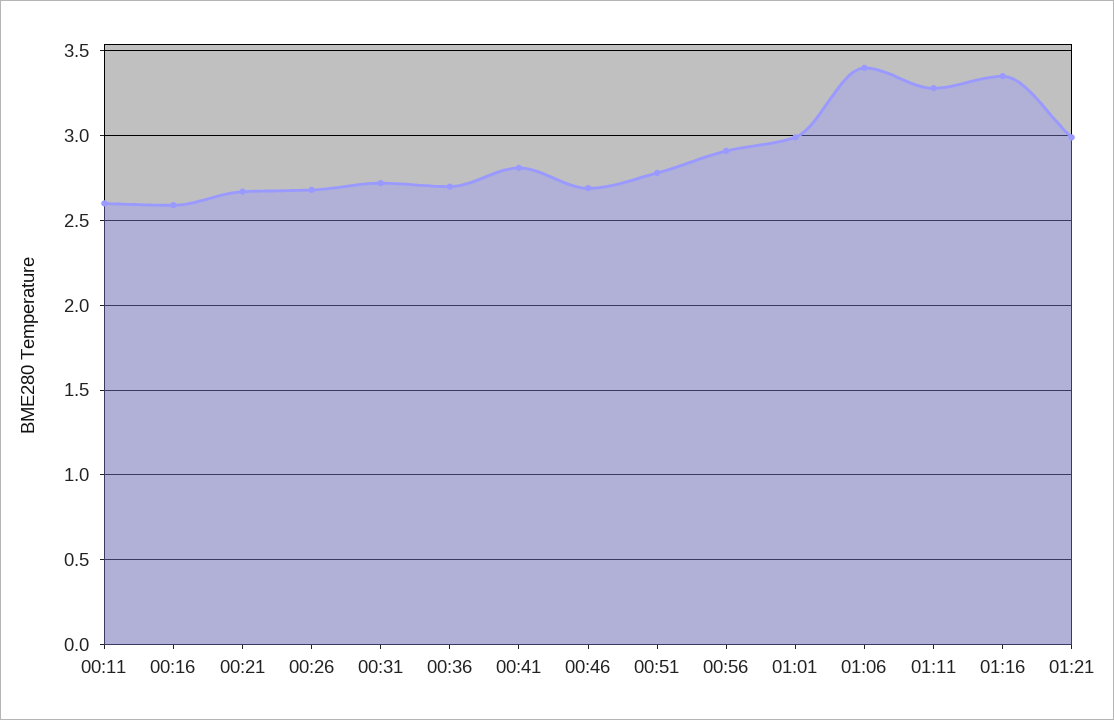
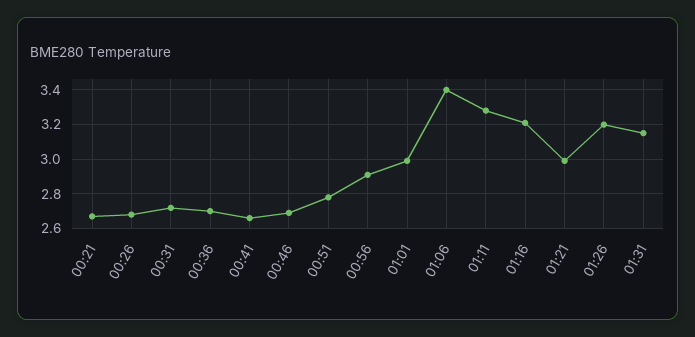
00:11: 2.6 -> none
00:16: 2.6 -> none
00:41: 2.8 -> 2.65
01:16: 3.35 -> 3.2
01:26: none -> 3.2
01:31: none -> 3.15

